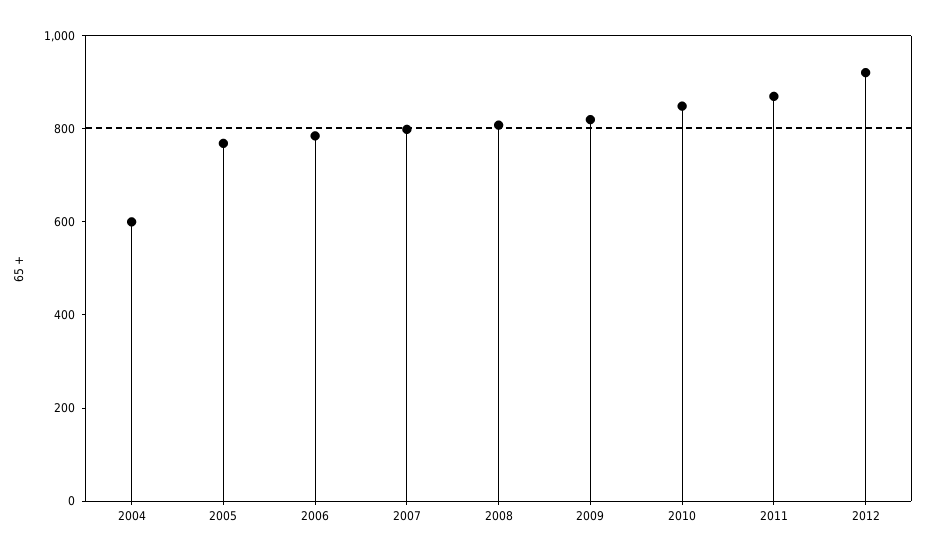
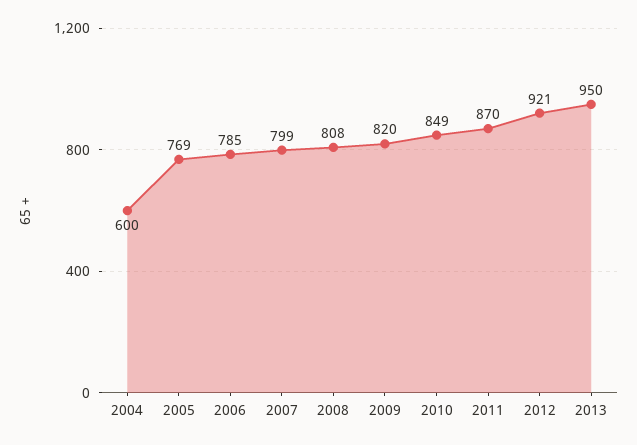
2013: none -> 950

